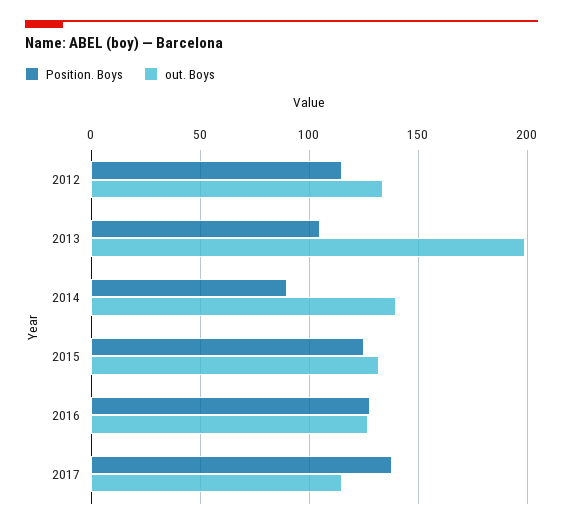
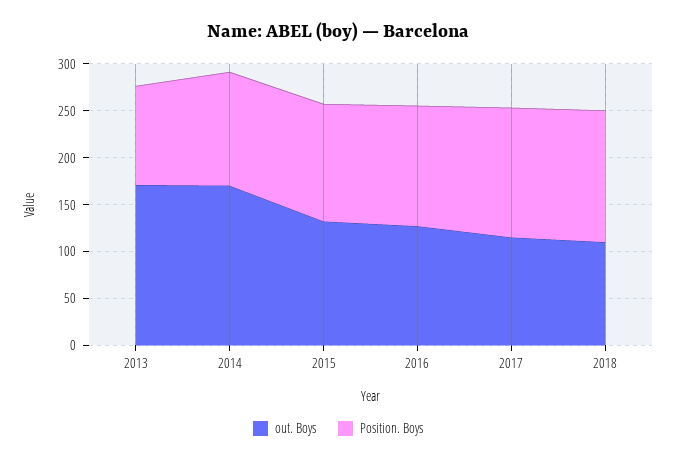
Position. Boys, 2012: 115 -> none
out. Boys, 2012: 135 -> none
out. Boys, 2013: 200 -> 170
Position. Boys, 2014: 90 -> 120
out. Boys, 2014: 140 -> 170
out. Boys, 2018: none -> 110
Position. Boys, 2018: none -> 140

